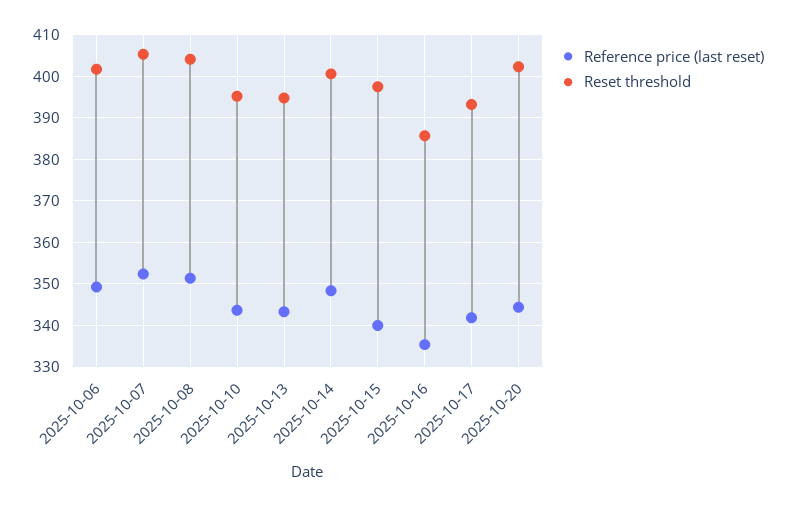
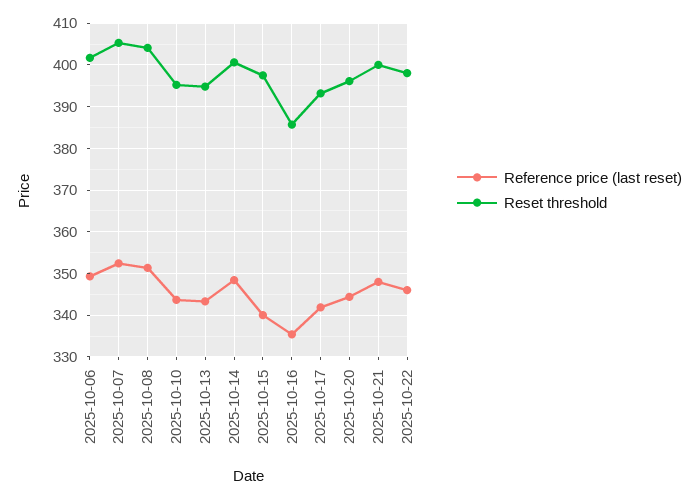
Reset threshold, 2025-10-20: 402 -> 396
Reference price (last reset), 2025-10-21: none -> 348
Reset threshold, 2025-10-21: none -> 400
Reference price (last reset), 2025-10-22: none -> 346
Reset threshold, 2025-10-22: none -> 398

